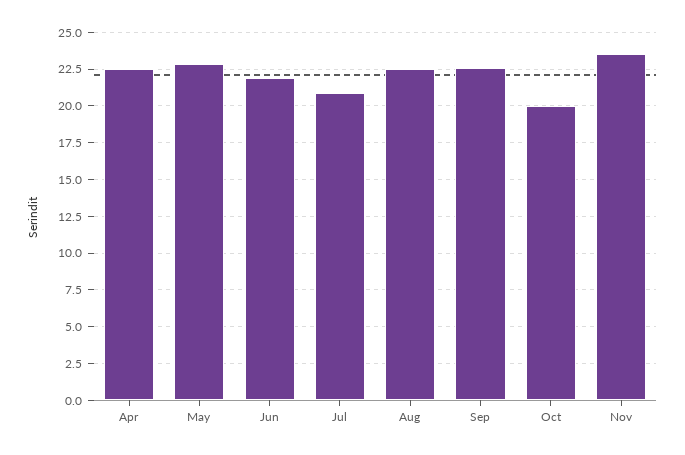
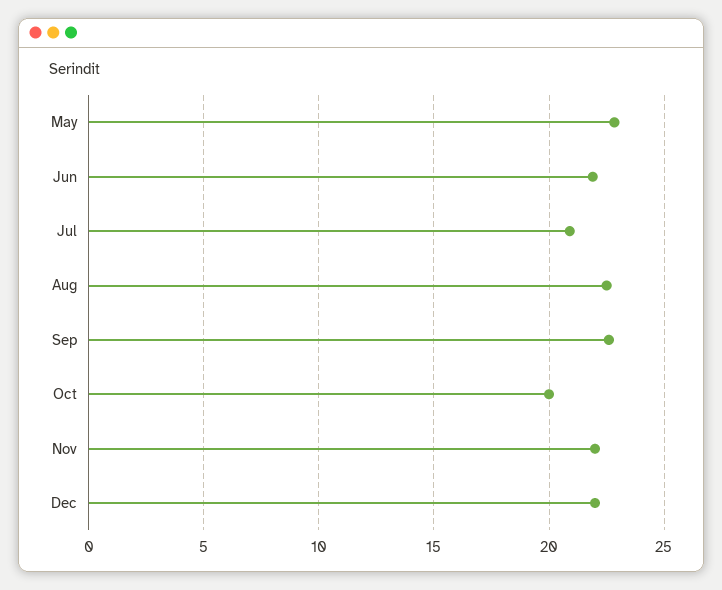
Apr: 22.5 -> none
Nov: 23.5 -> 22
Dec: none -> 22

